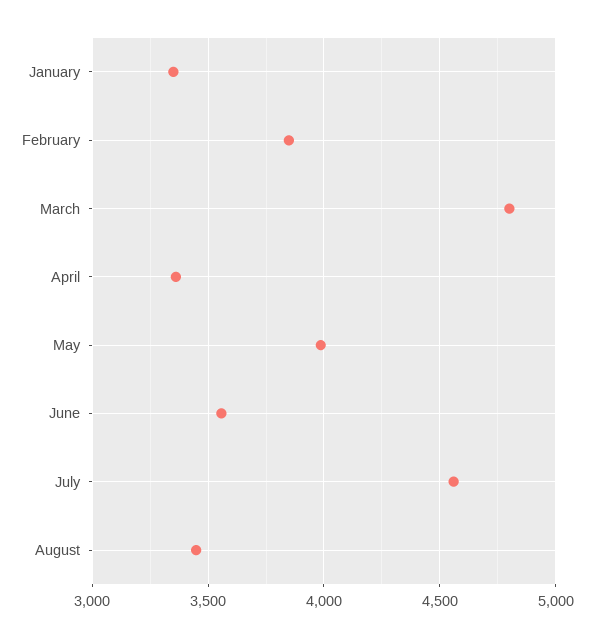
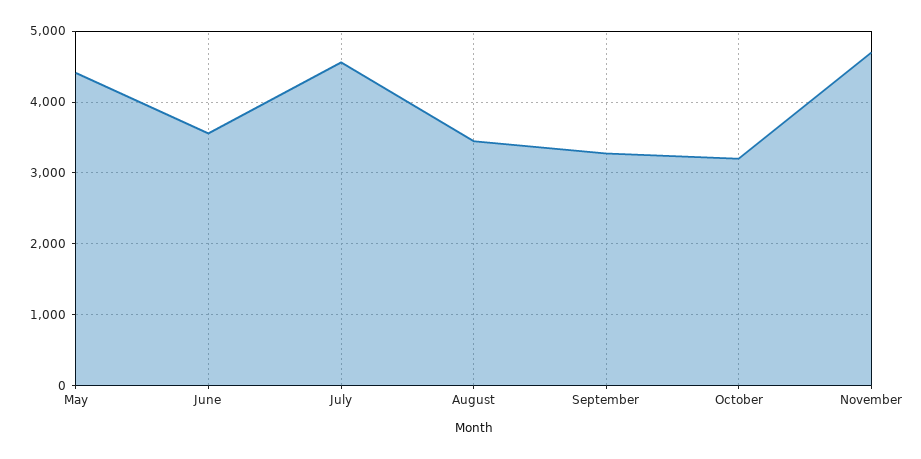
January: 3350 -> none
February: 3850 -> none
March: 4800 -> none
April: 3350 -> none
May: 4000 -> 4400
September: none -> 3300
October: none -> 3200
November: none -> 4700

